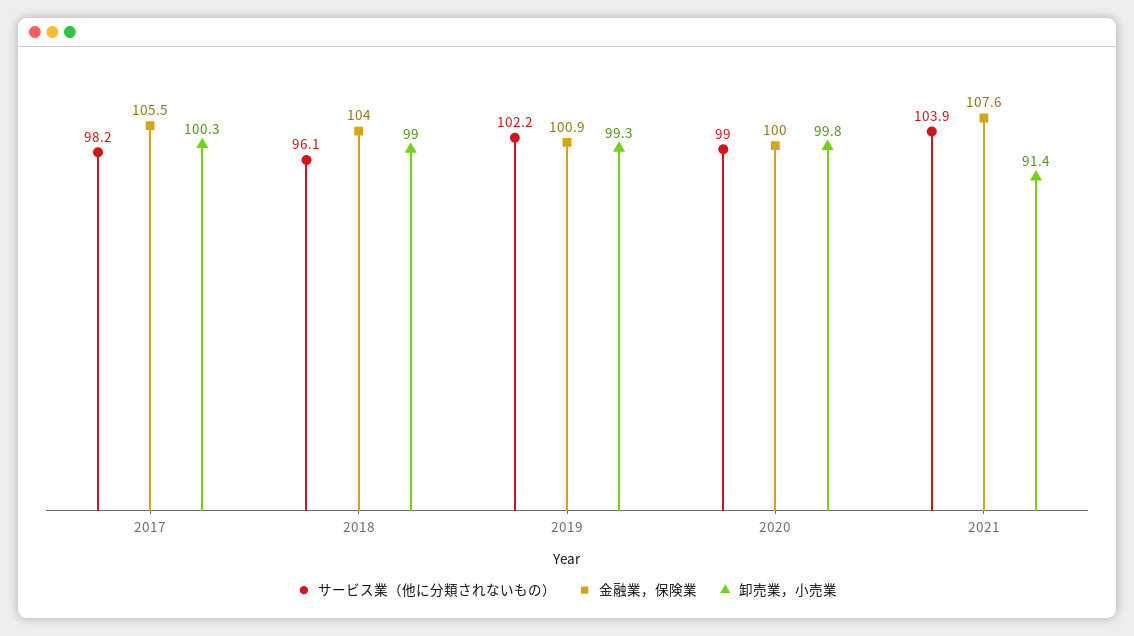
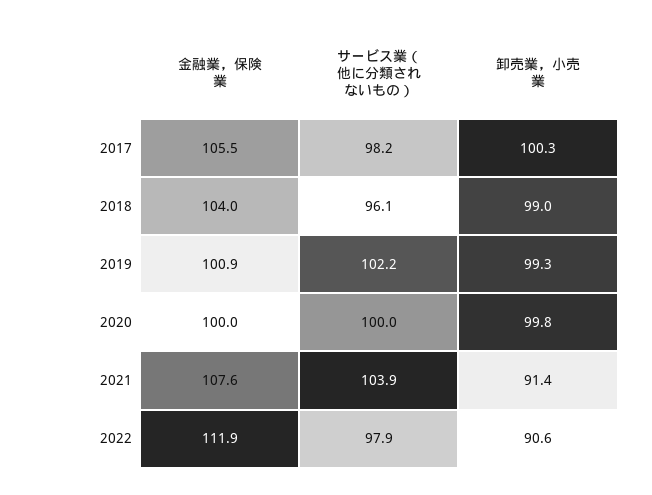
サービス業（他に分類されないもの）, 2020: 99 -> 100
金融業，保険業, 2022: none -> 111.9
サービス業（他に分類されないもの）, 2022: none -> 97.9
卸売業，小売業, 2022: none -> 90.6

